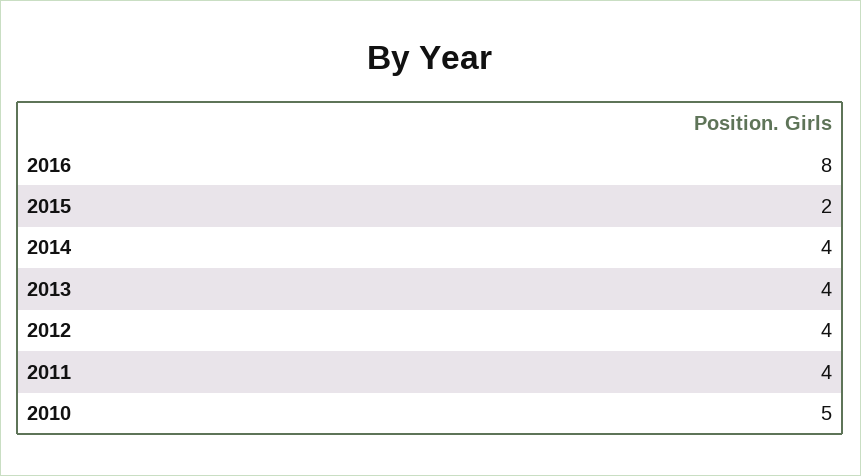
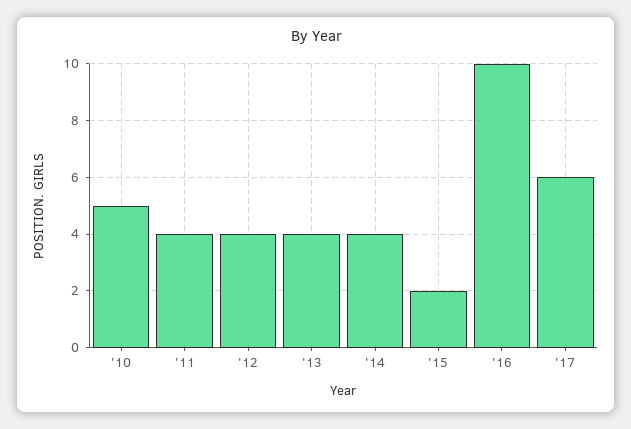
2016: 8 -> 10
'17: none -> 6

